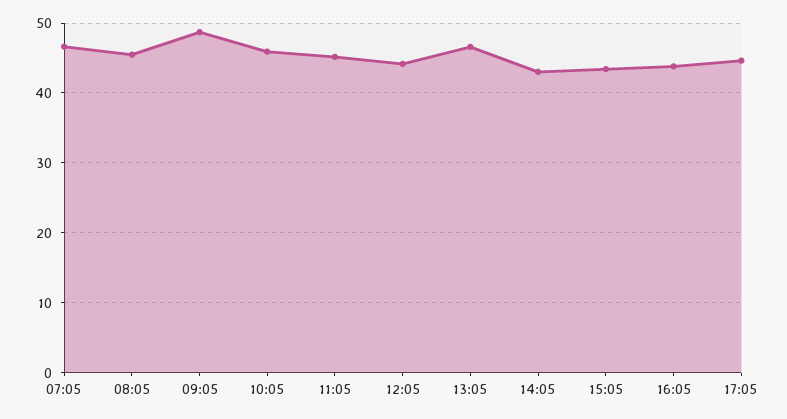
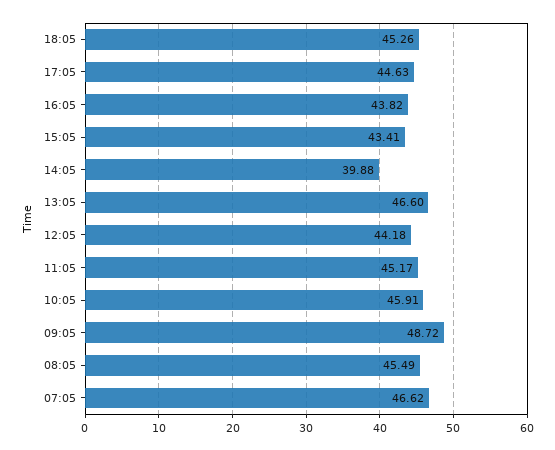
14:05: 43 -> 39.88
18:05: none -> 45.26

